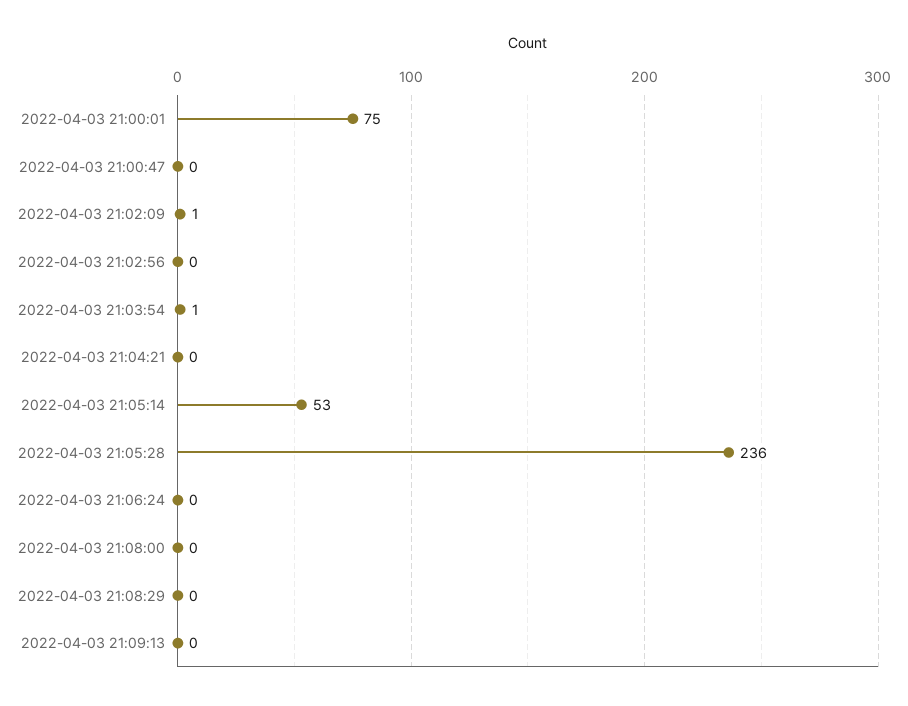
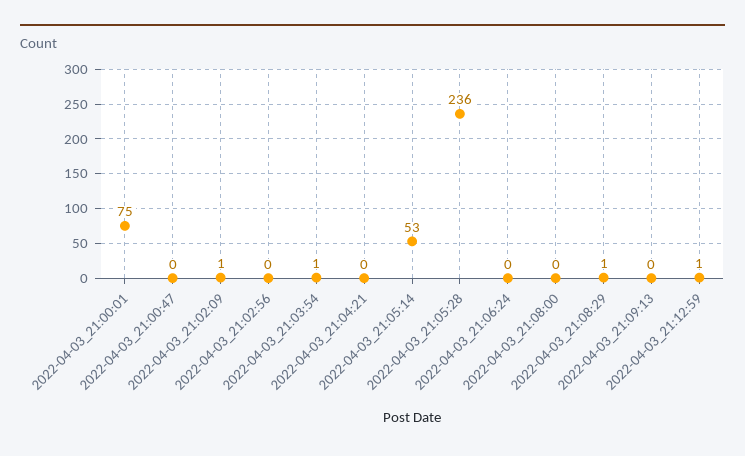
2022-04-03 21:08:29: 0 -> 1
2022-04-03_21:12:59: none -> 1

